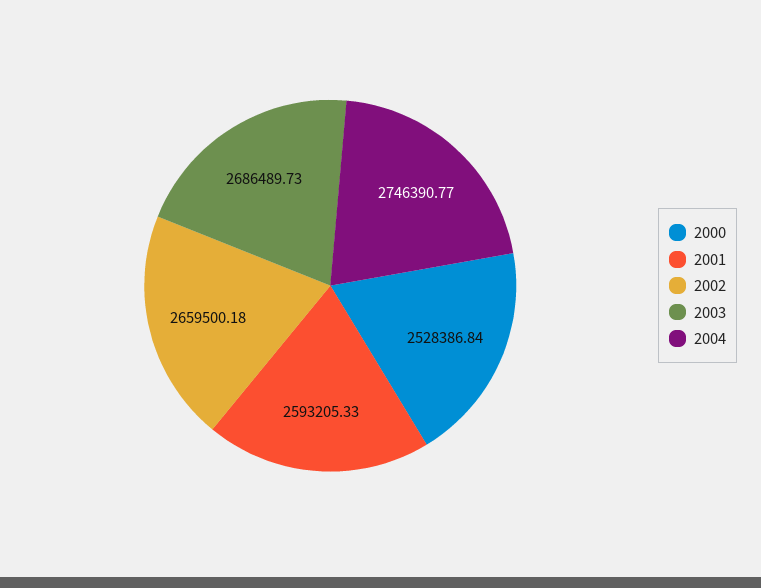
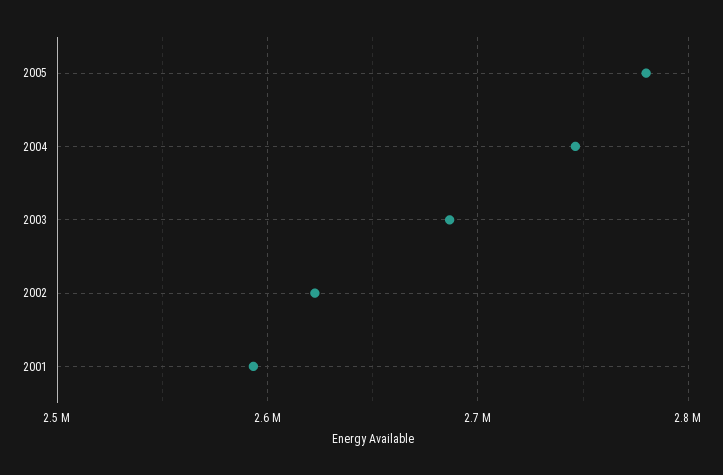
2000: 2528386.84 -> none
2002: 2659500.18 -> 2620000
2005: none -> 2780000

